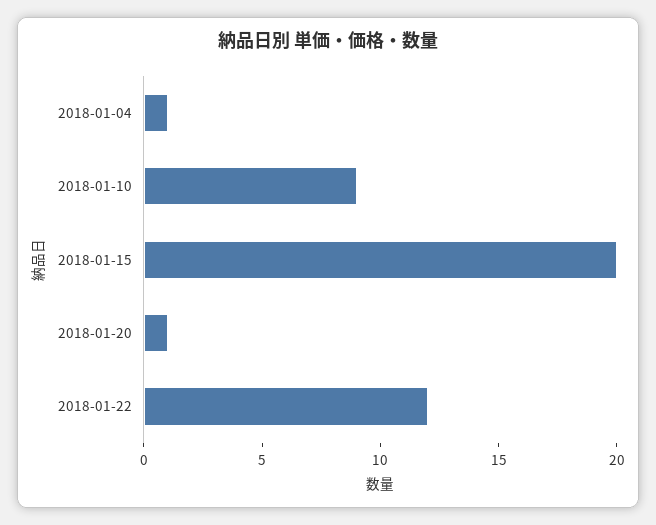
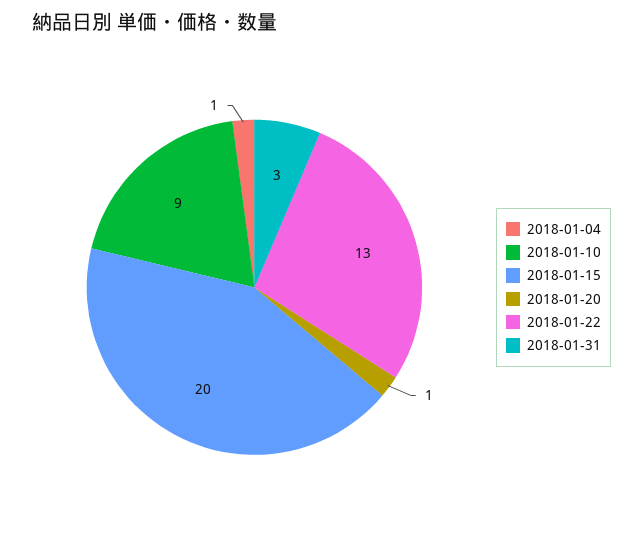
2018-01-22: 12 -> 13
2018-01-31: none -> 3

